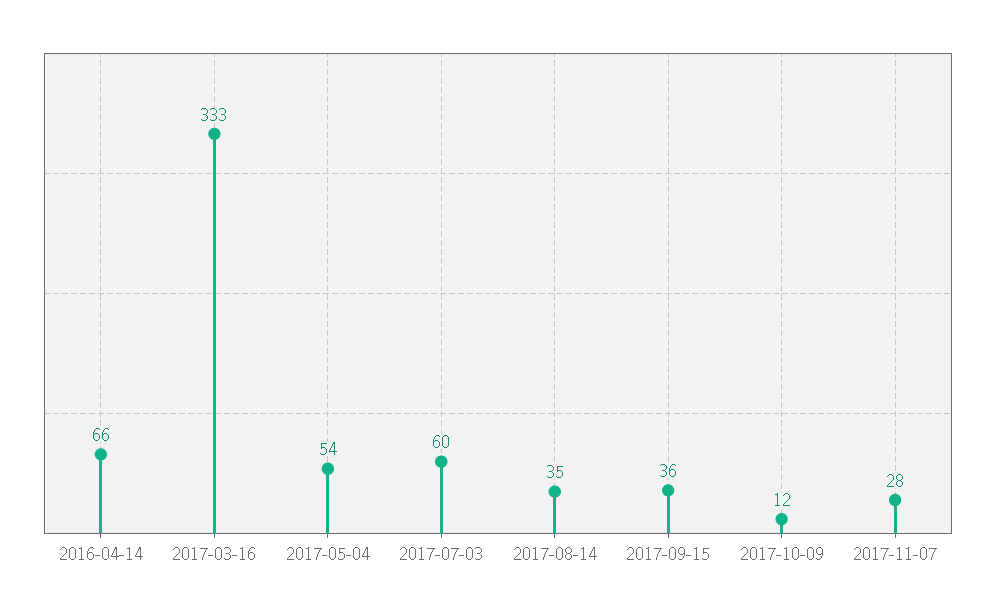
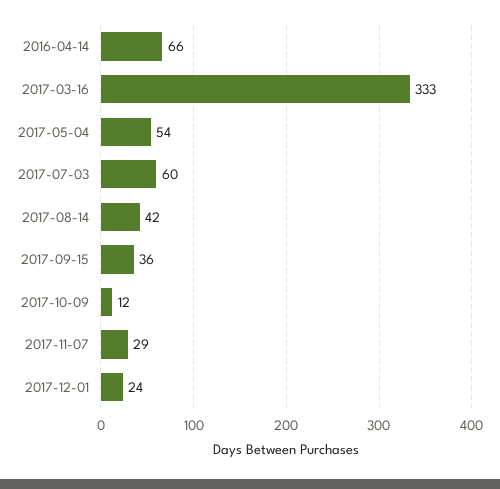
2017-08-14: 35 -> 42
2017-11-07: 28 -> 29
2017-12-01: none -> 24

